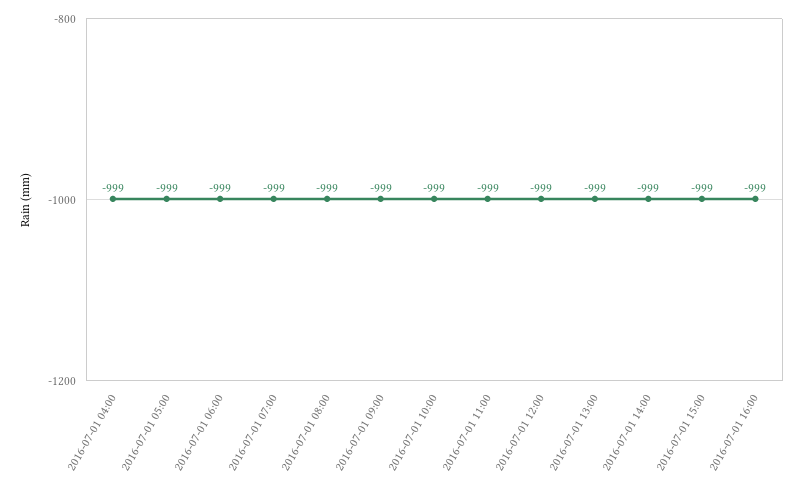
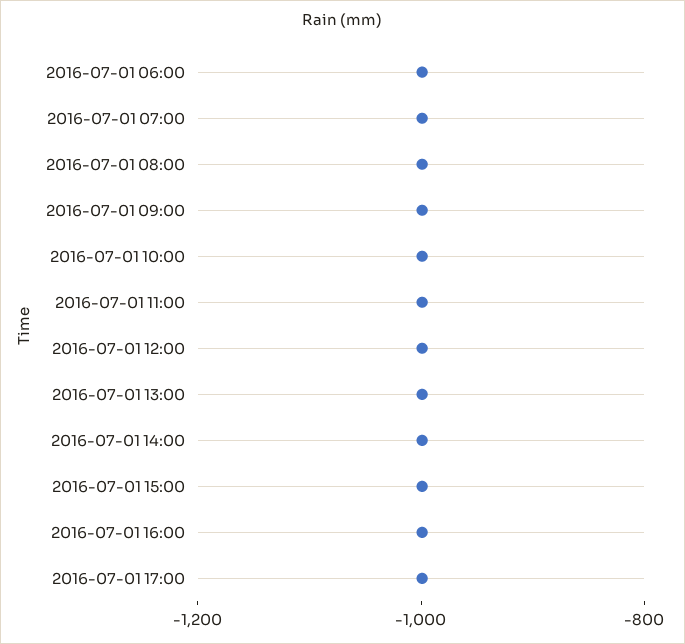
2016-07-01 04:00: -999 -> none
2016-07-01 05:00: -999 -> none
2016-07-01 17:00: none -> -1000

